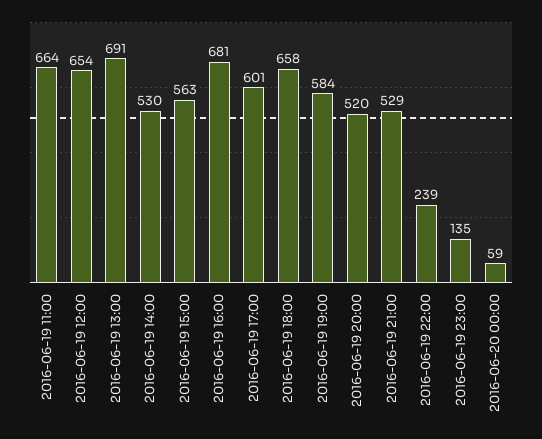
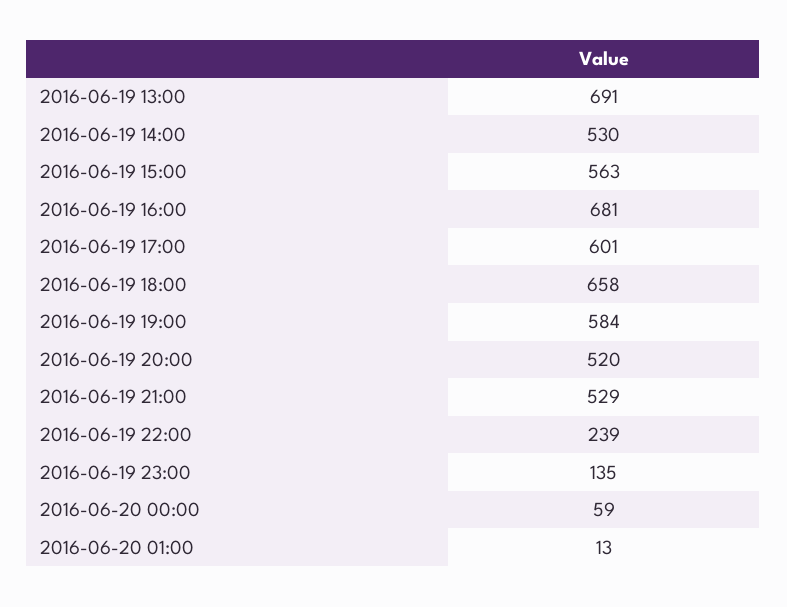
2016-06-19 11:00: 664 -> none
2016-06-19 12:00: 654 -> none
2016-06-20 01:00: none -> 13

